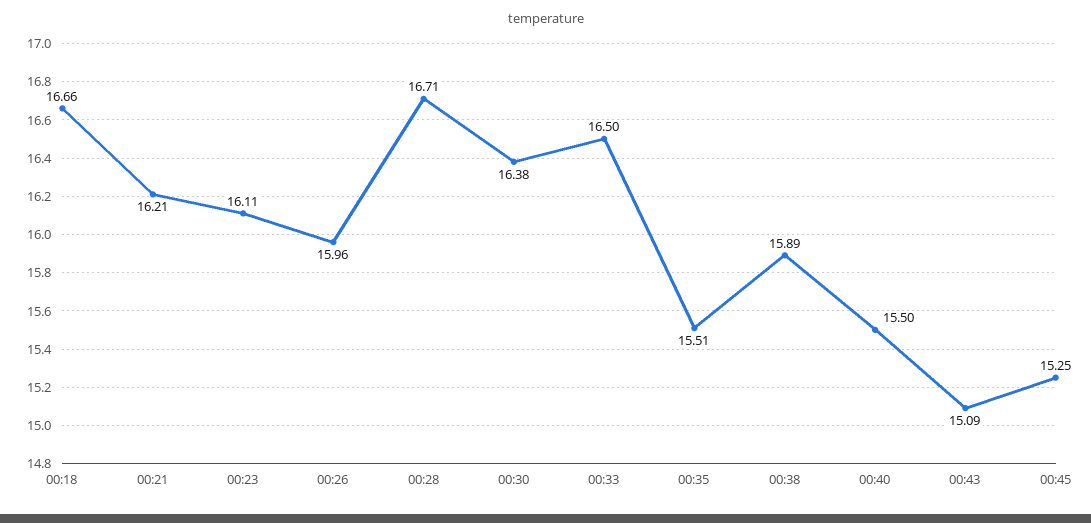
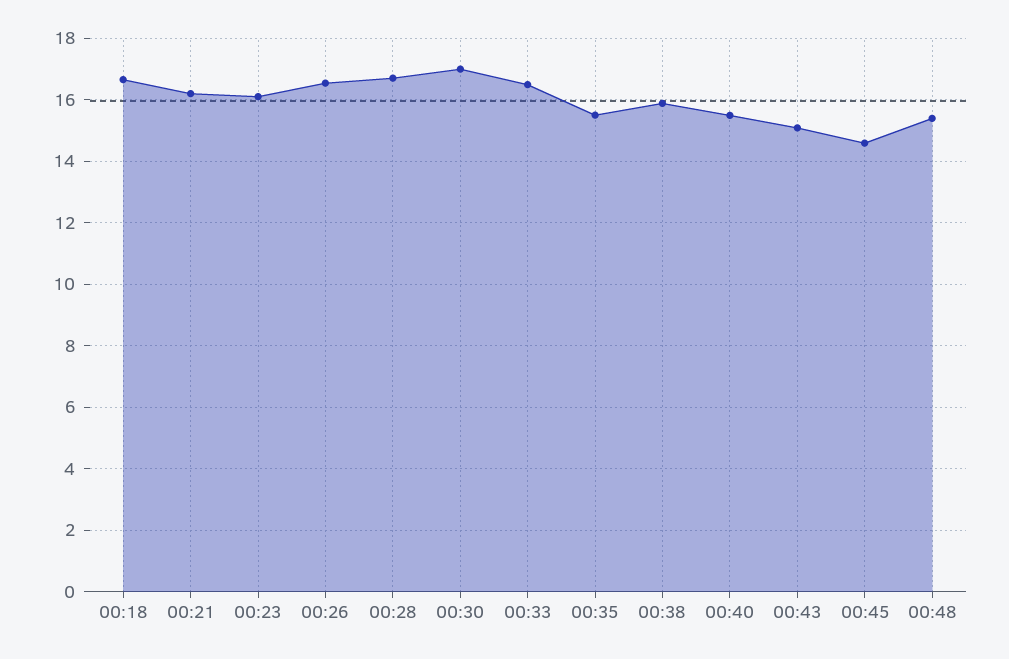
00:26: 15.96 -> 16.6
00:30: 16.38 -> 17
00:45: 15.25 -> 14.6
00:48: none -> 15.4

